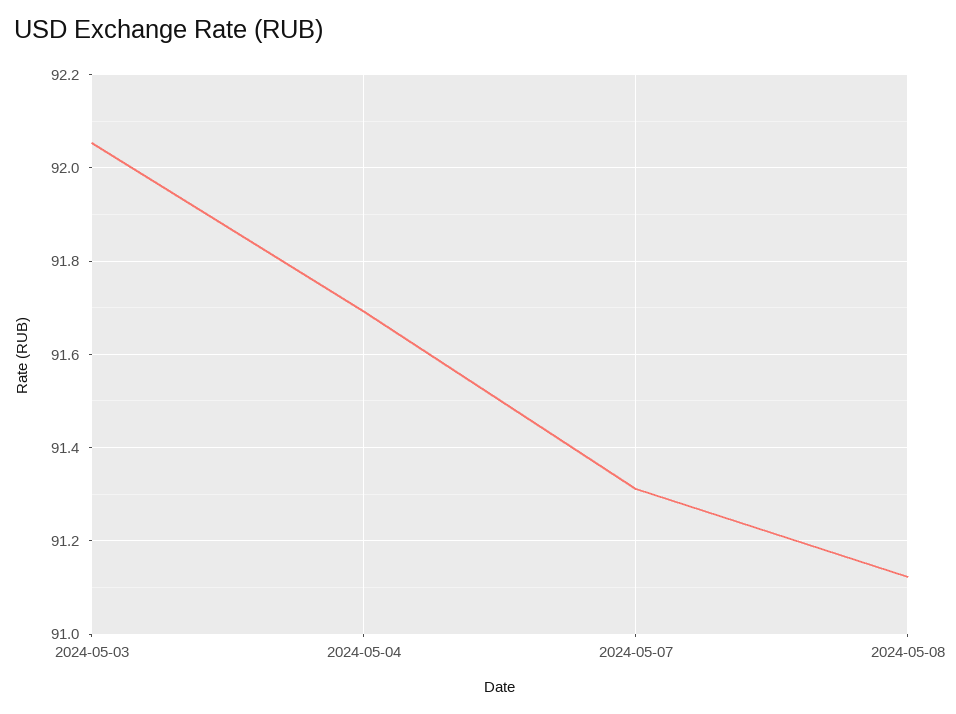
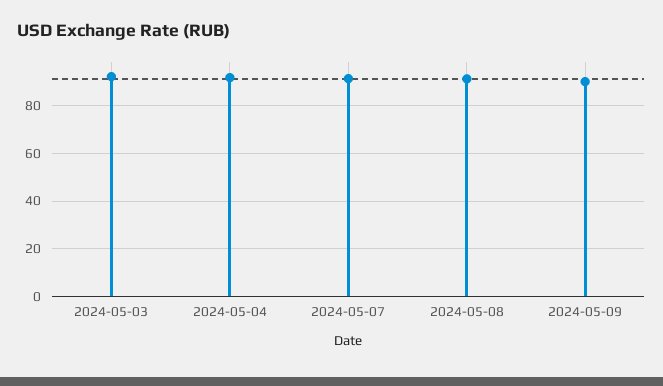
2024-05-09: none -> 90

